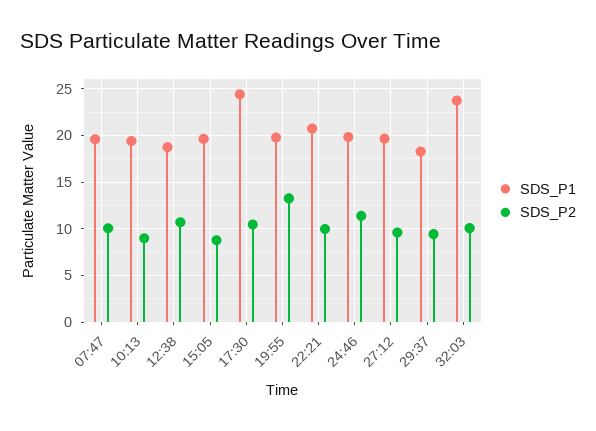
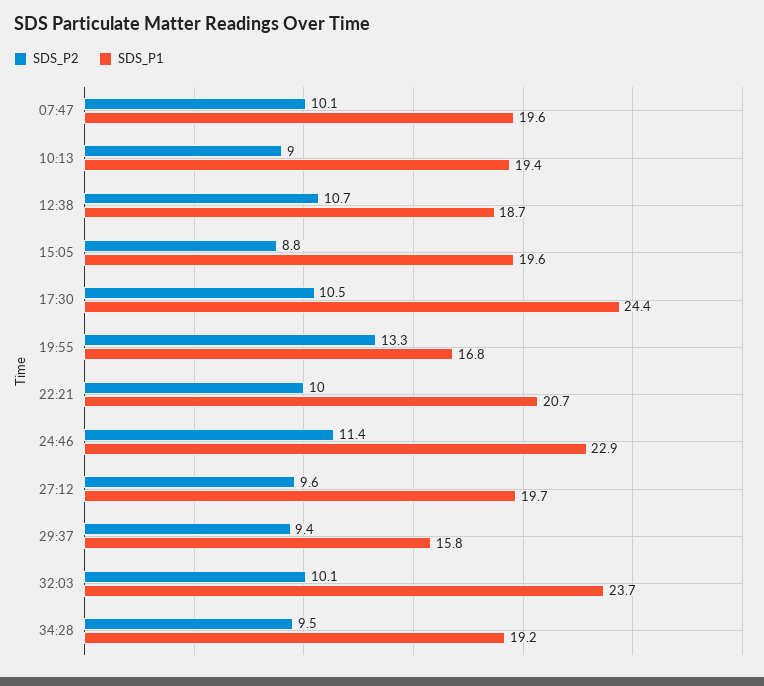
SDS_P1, 19:55: 20 -> 16.8
SDS_P1, 24:46: 20 -> 22.9
SDS_P1, 29:37: 18 -> 15.8
SDS_P2, 34:28: none -> 9.5
SDS_P1, 34:28: none -> 19.2

